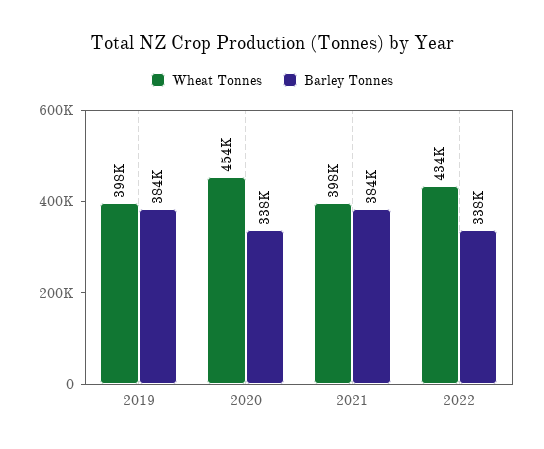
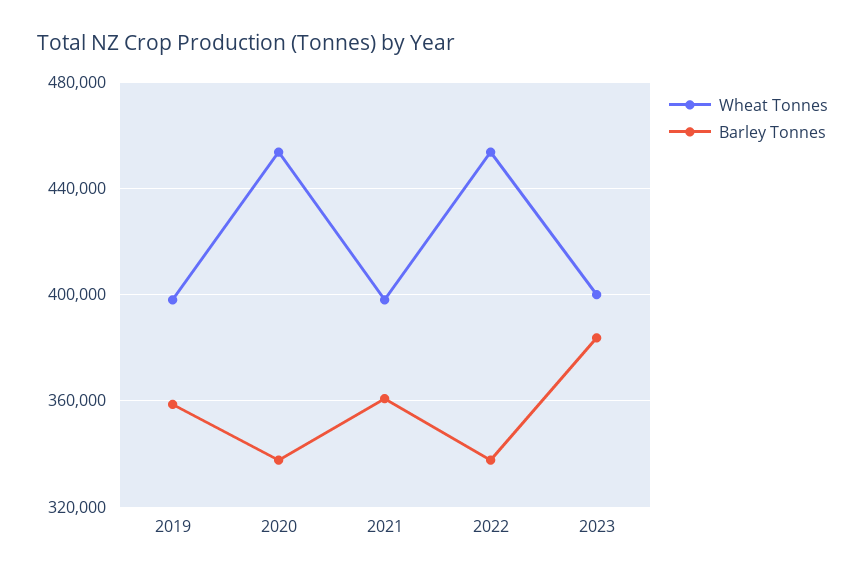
Barley Tonnes, 2019: 384000 -> 360000
Barley Tonnes, 2021: 384000 -> 360000
Wheat Tonnes, 2022: 434000 -> 455000
Wheat Tonnes, 2023: none -> 400000
Barley Tonnes, 2023: none -> 385000

